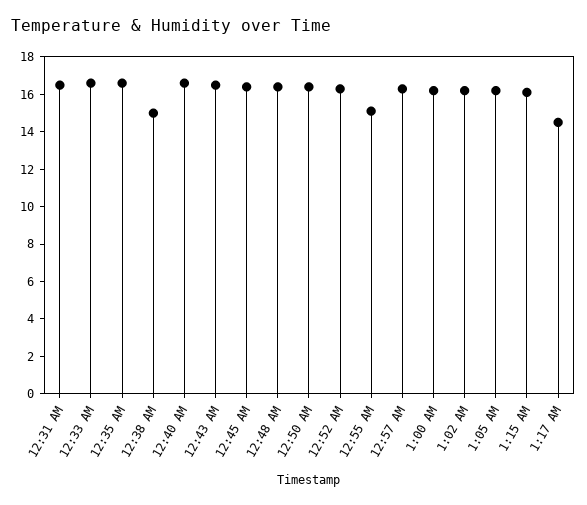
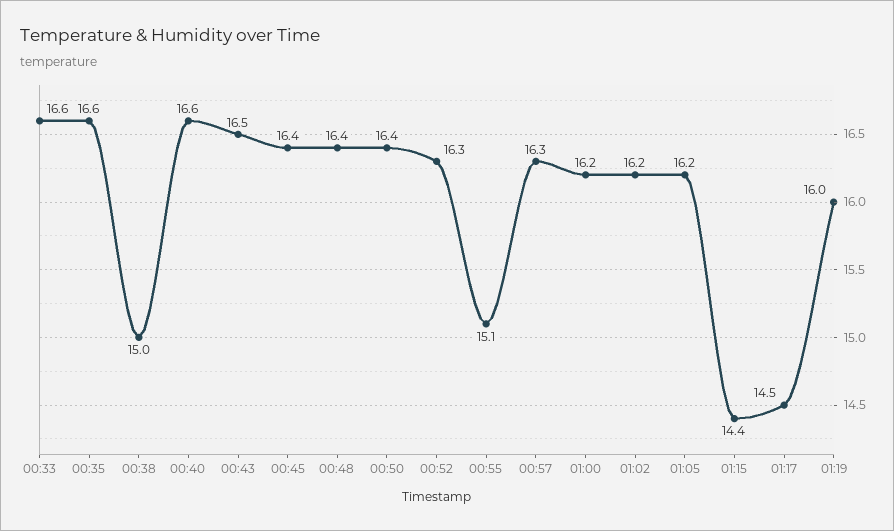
12:31 AM: 16.5 -> none
1:15 AM: 16 -> 14.4
01:19: none -> 16

